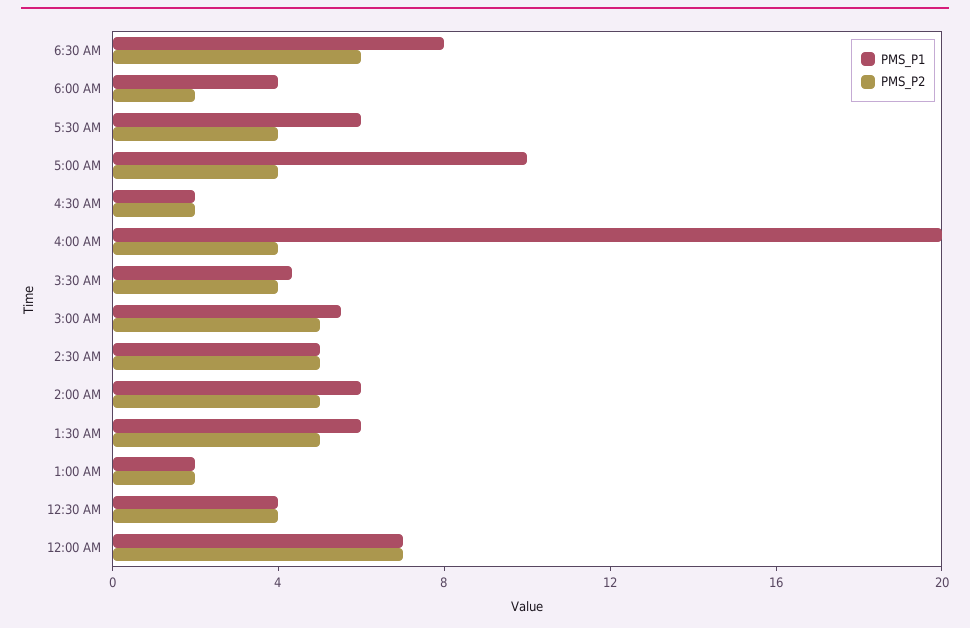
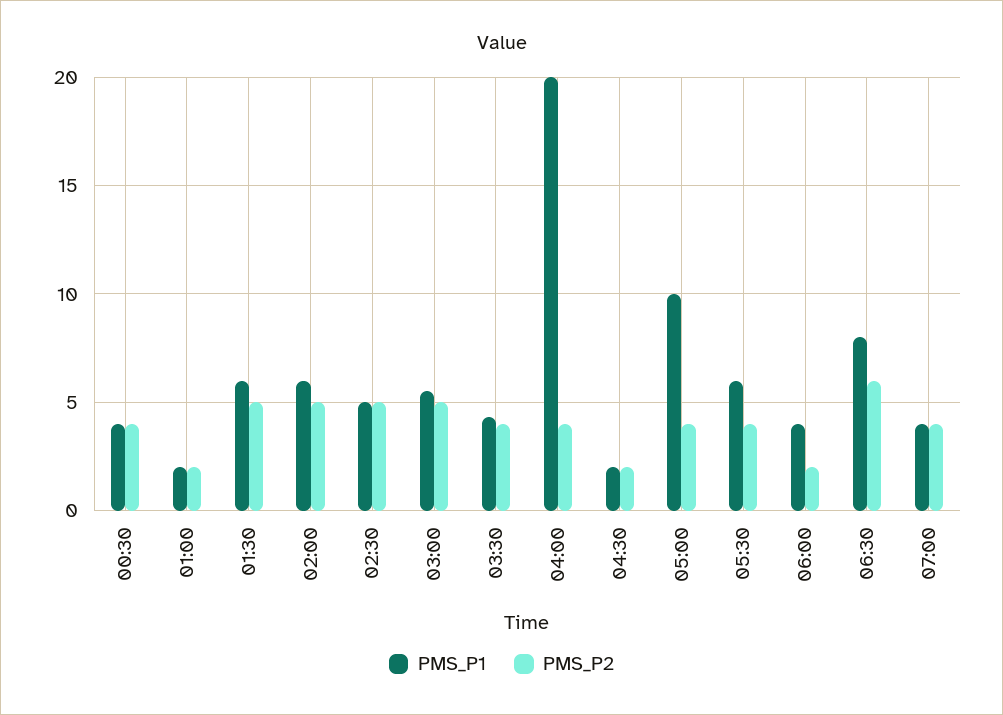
PMS_P1, 12:00 AM: 7 -> none
PMS_P2, 12:00 AM: 7 -> none
PMS_P1, 07:00: none -> 4
PMS_P2, 07:00: none -> 4

